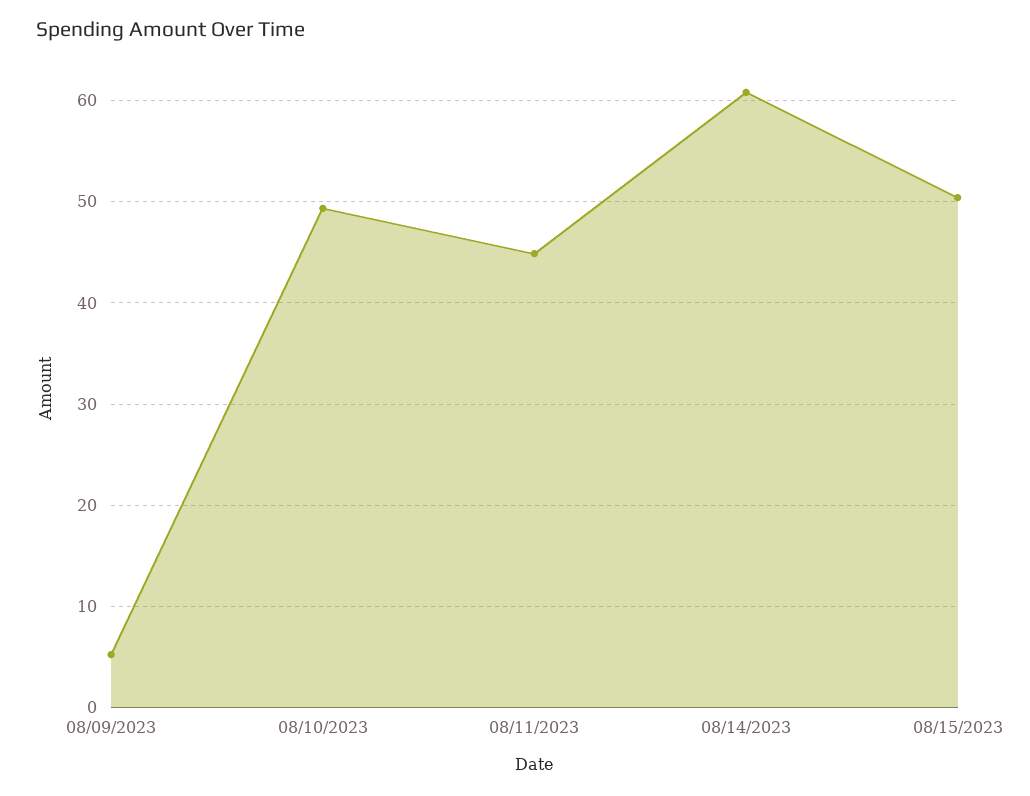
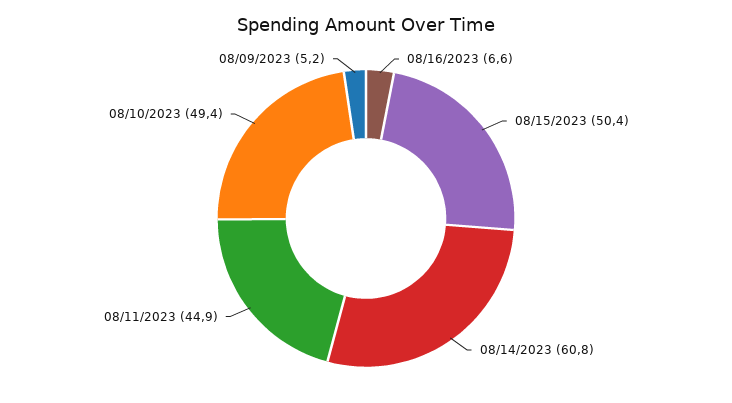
08/16/2023: none -> 6.6

